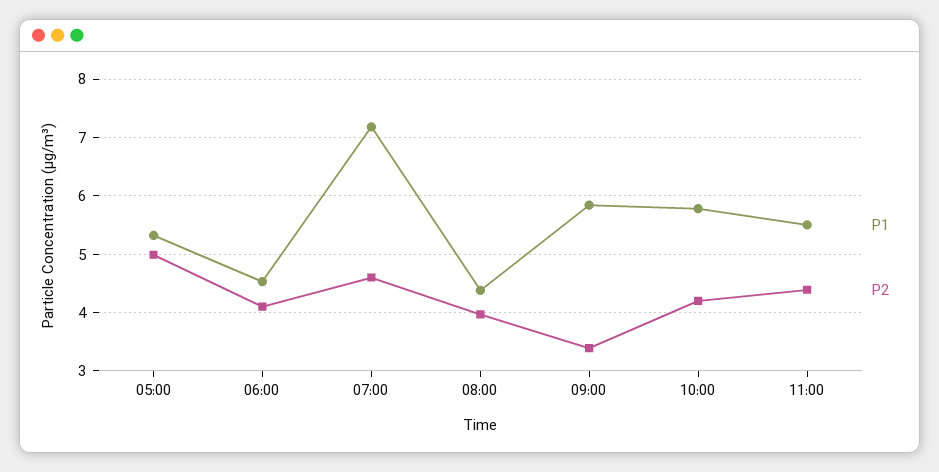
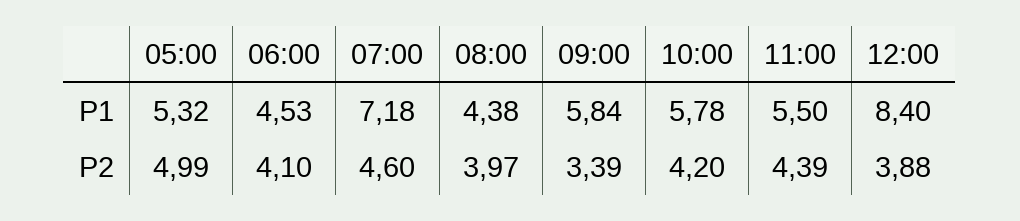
P1, 12:00: none -> 8.4
P2, 12:00: none -> 3.88

